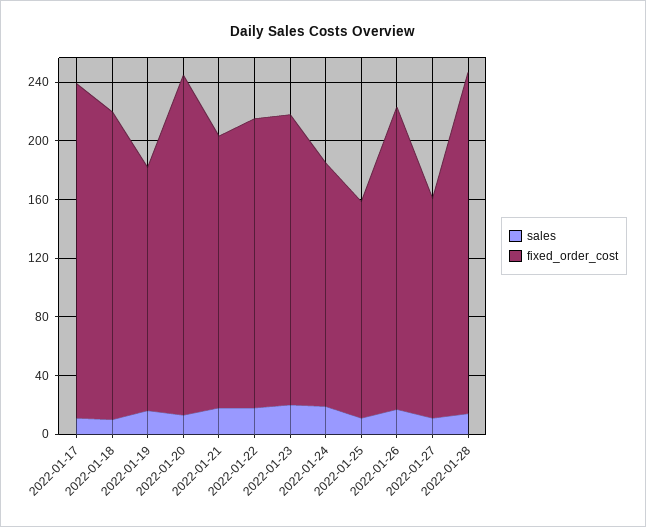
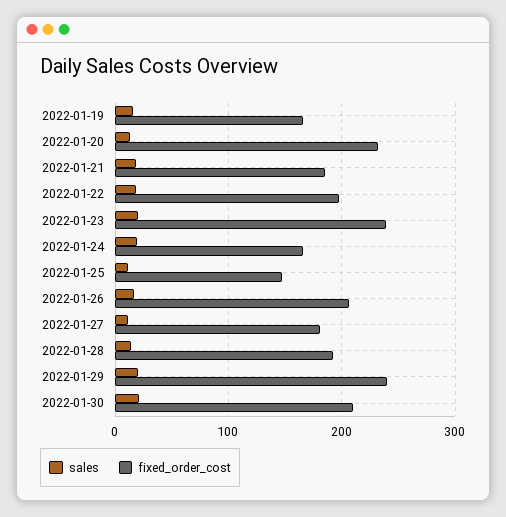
sales, 2022-01-17: 10 -> none
fixed_order_cost, 2022-01-17: 230 -> none
sales, 2022-01-18: 10 -> none
fixed_order_cost, 2022-01-18: 210 -> none
fixed_order_cost, 2022-01-23: 200 -> 240
fixed_order_cost, 2022-01-27: 150 -> 180
fixed_order_cost, 2022-01-28: 230 -> 190
sales, 2022-01-29: none -> 20
fixed_order_cost, 2022-01-29: none -> 240
sales, 2022-01-30: none -> 20
fixed_order_cost, 2022-01-30: none -> 210

